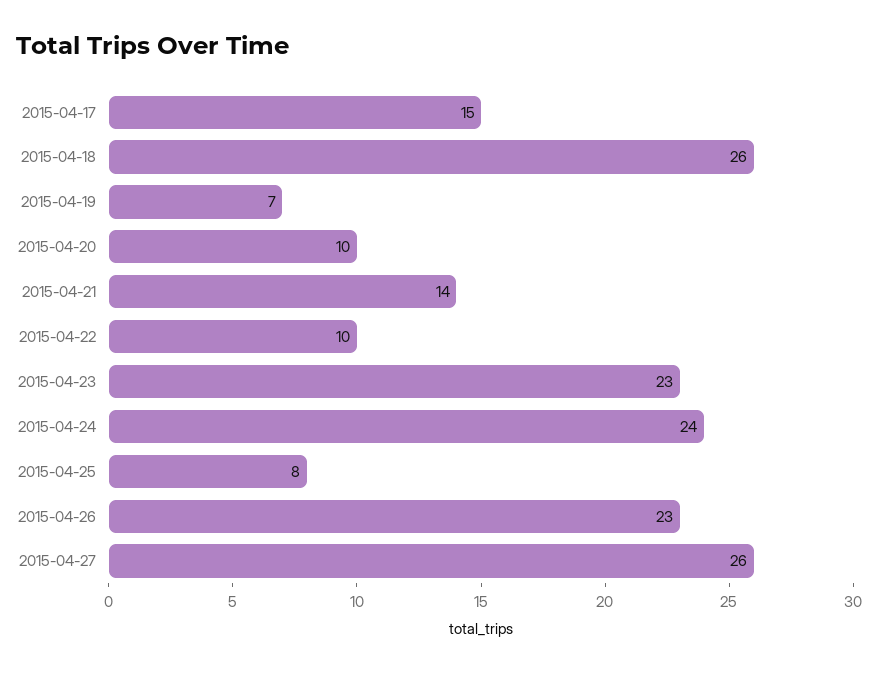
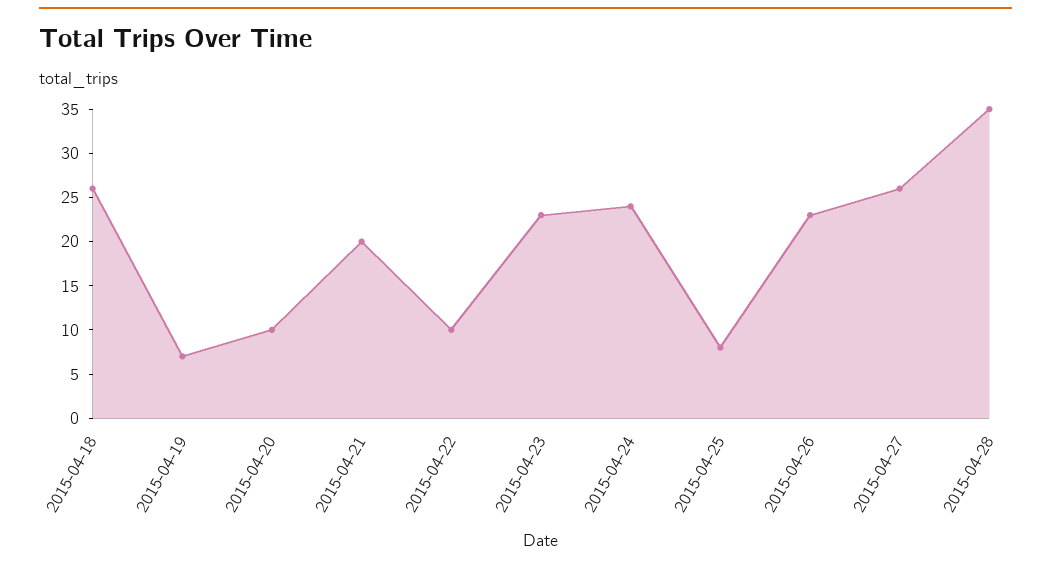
2015-04-17: 15 -> none
2015-04-21: 14 -> 20
2015-04-28: none -> 35

